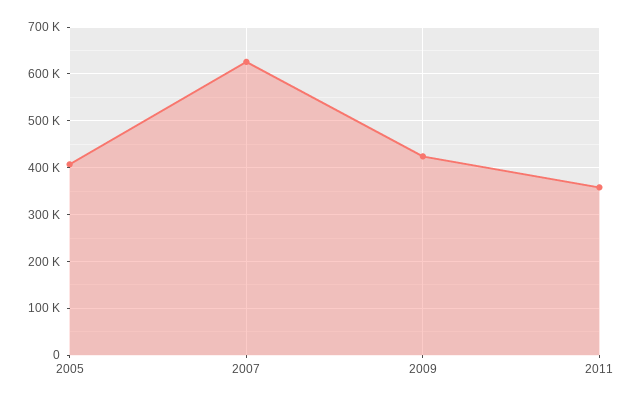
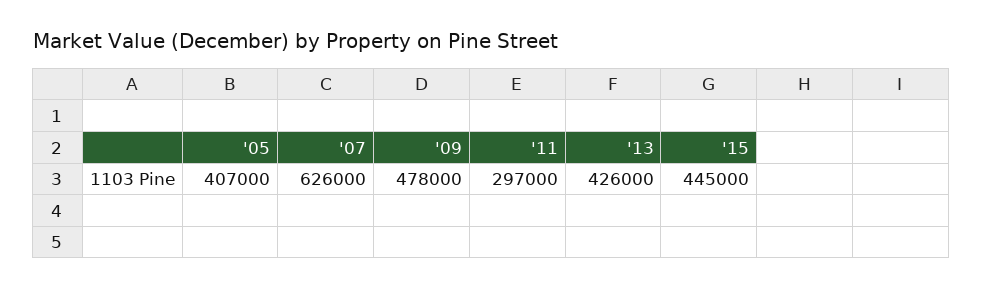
2009: 420000 -> 478000
2011: 360000 -> 297000
'13: none -> 426000
'15: none -> 445000

